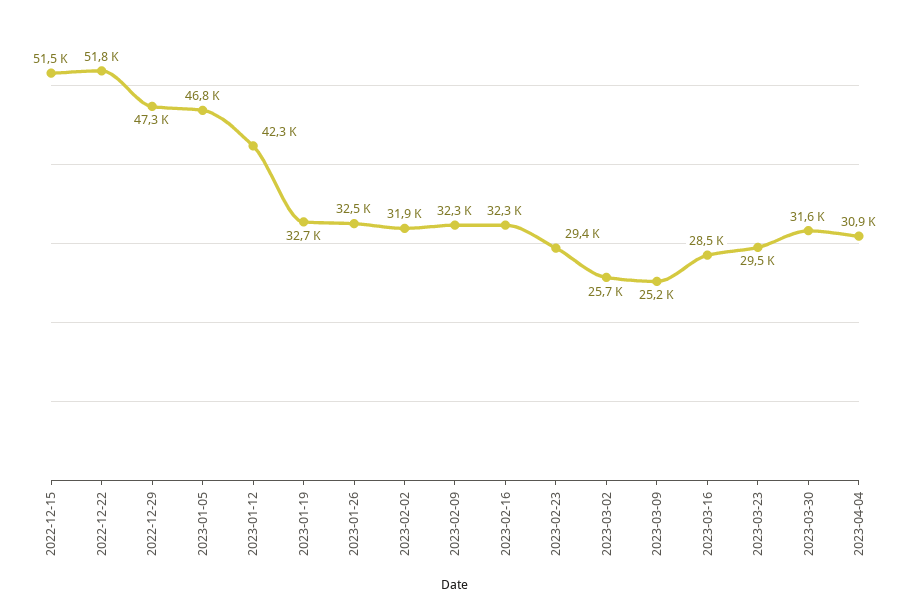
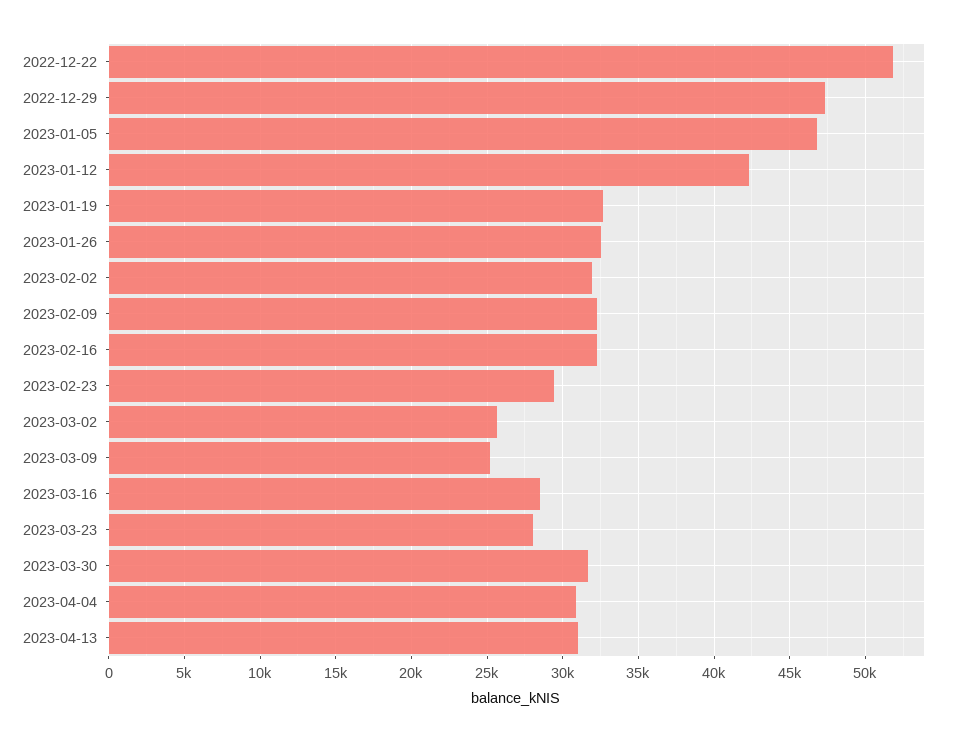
2022-12-15: 51500 -> none
2023-03-23: 29500 -> 28000
2023-04-13: none -> 31000

